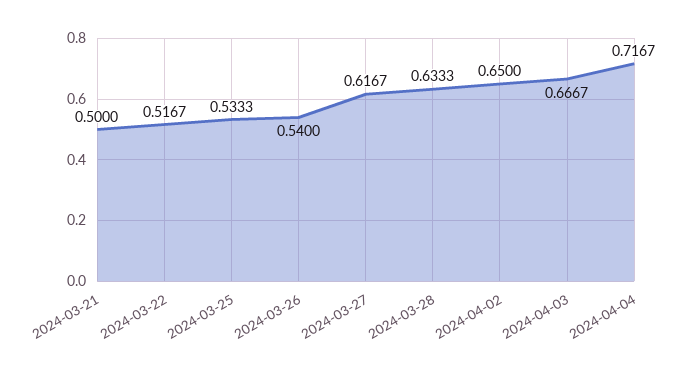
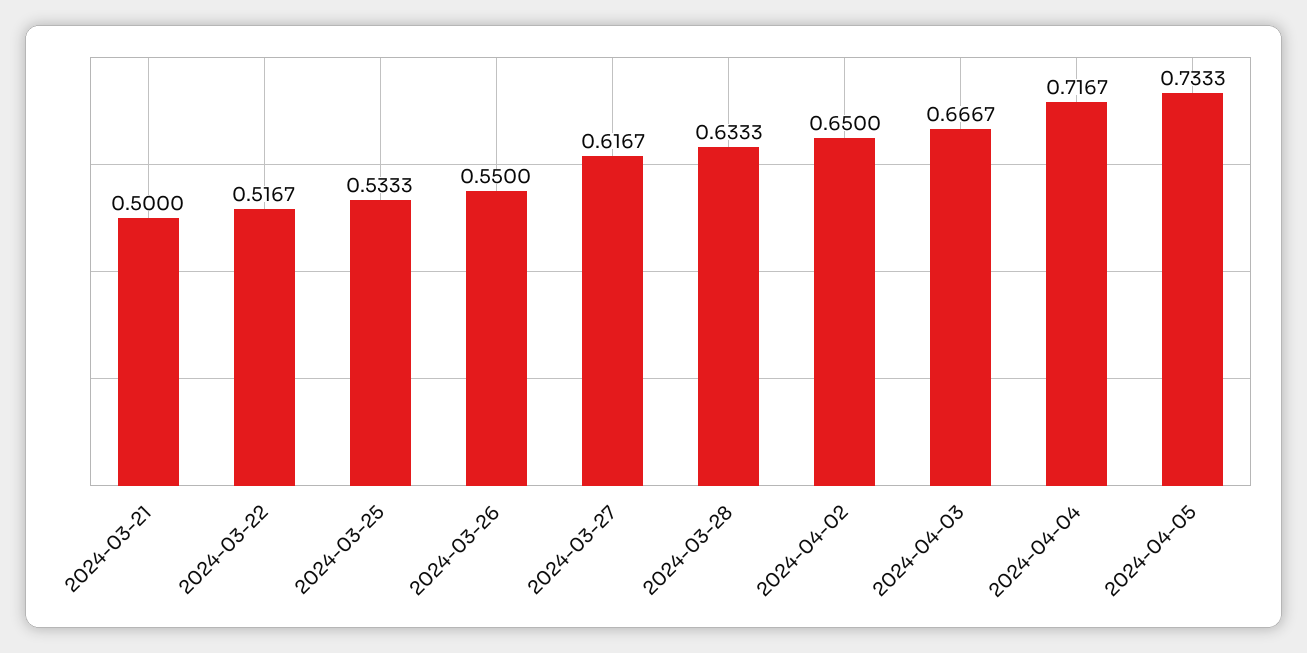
2024-03-26: 0.54 -> 0.55
2024-04-05: none -> 0.7333

